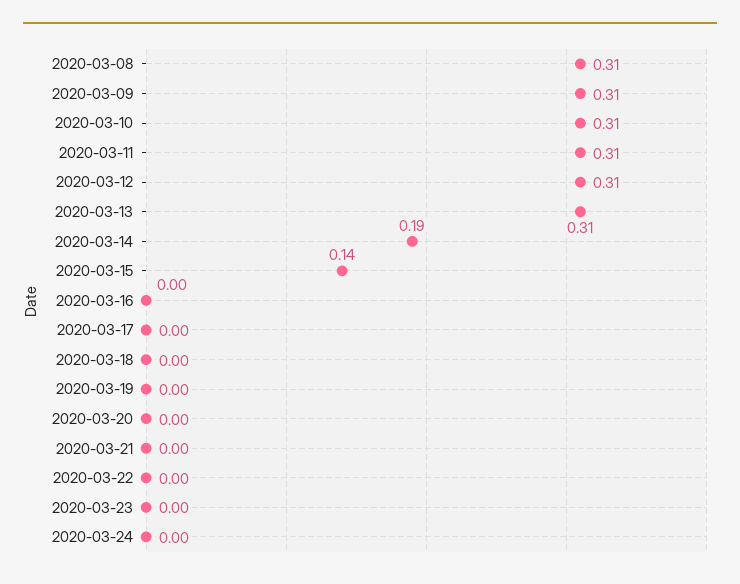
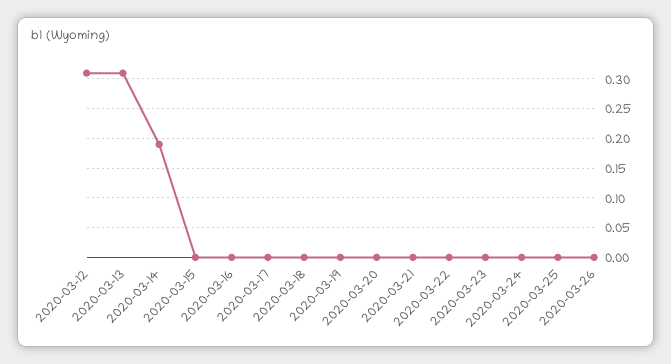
2020-03-08: 0.31 -> none
2020-03-09: 0.31 -> none
2020-03-10: 0.31 -> none
2020-03-11: 0.31 -> none
2020-03-15: 0.14 -> 0
2020-03-25: none -> 0
2020-03-26: none -> 0

